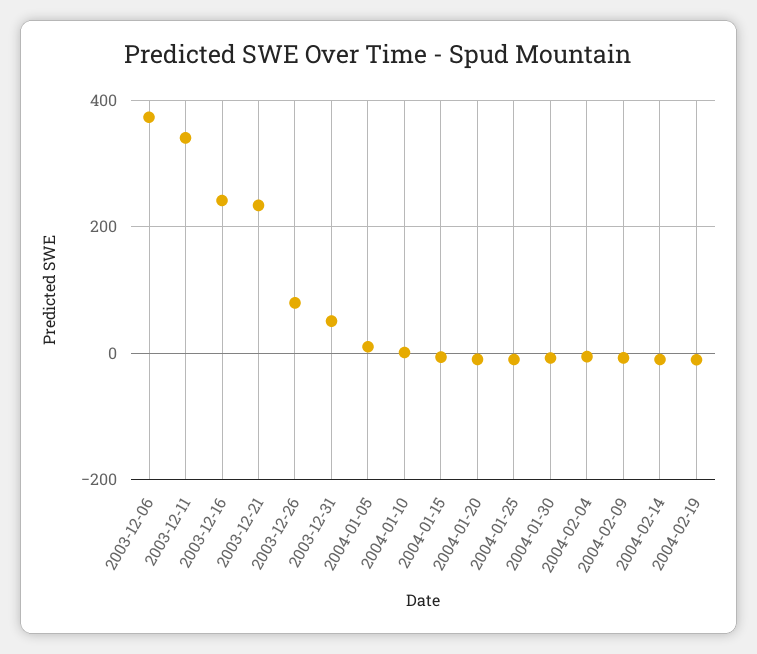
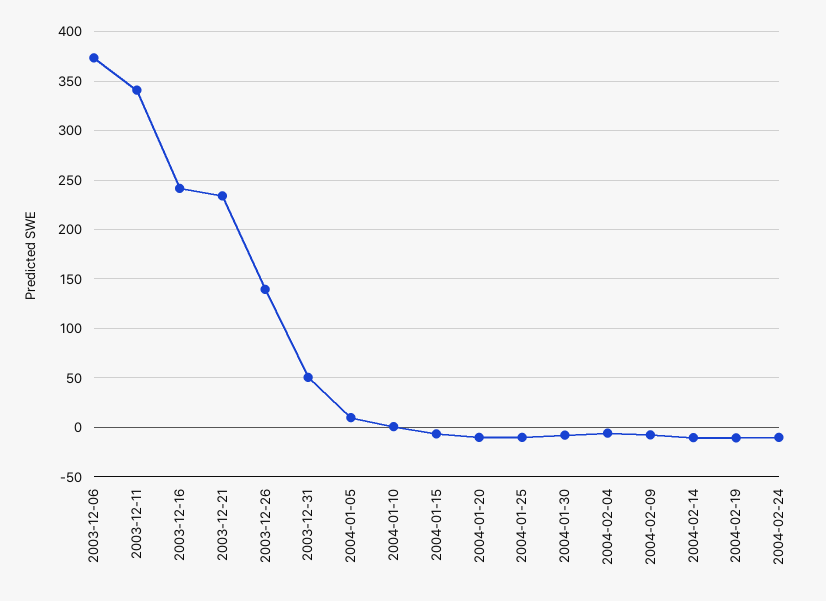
2003-12-26: 80 -> 140
2004-02-24: none -> -10

